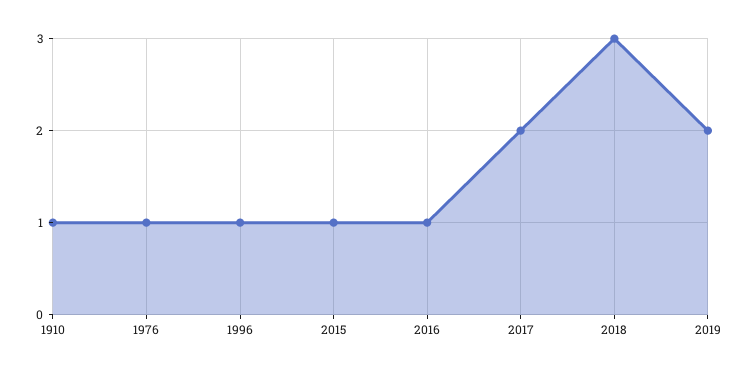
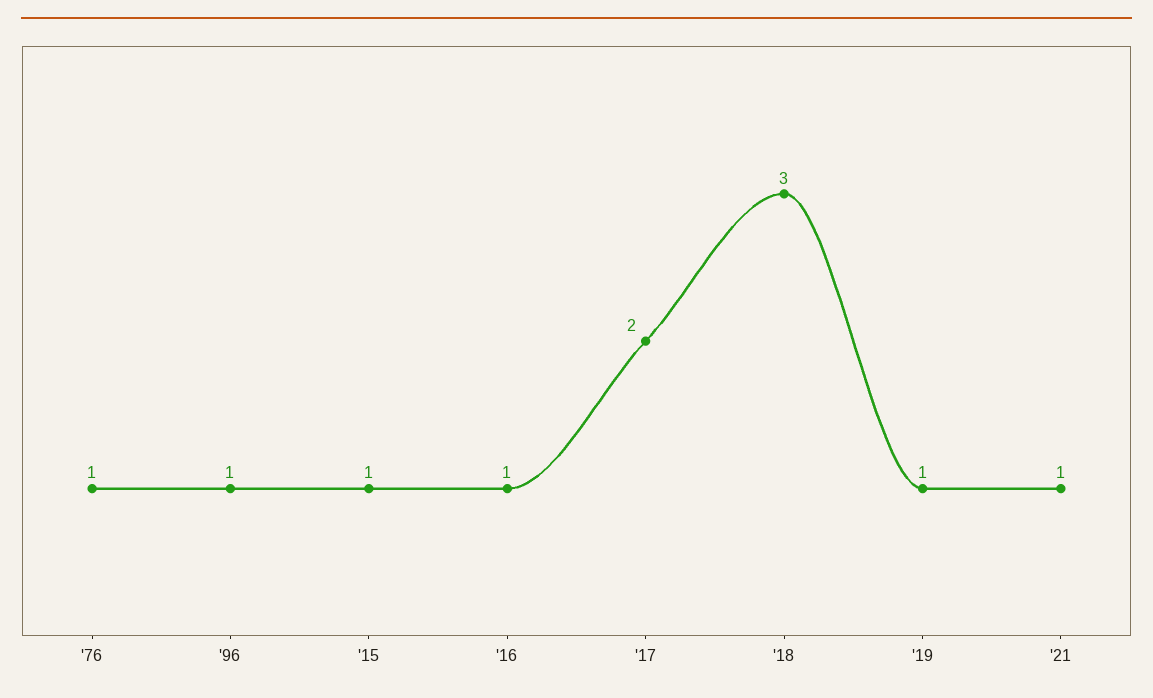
1910: 1 -> none
2019: 2 -> 1
'21: none -> 1

